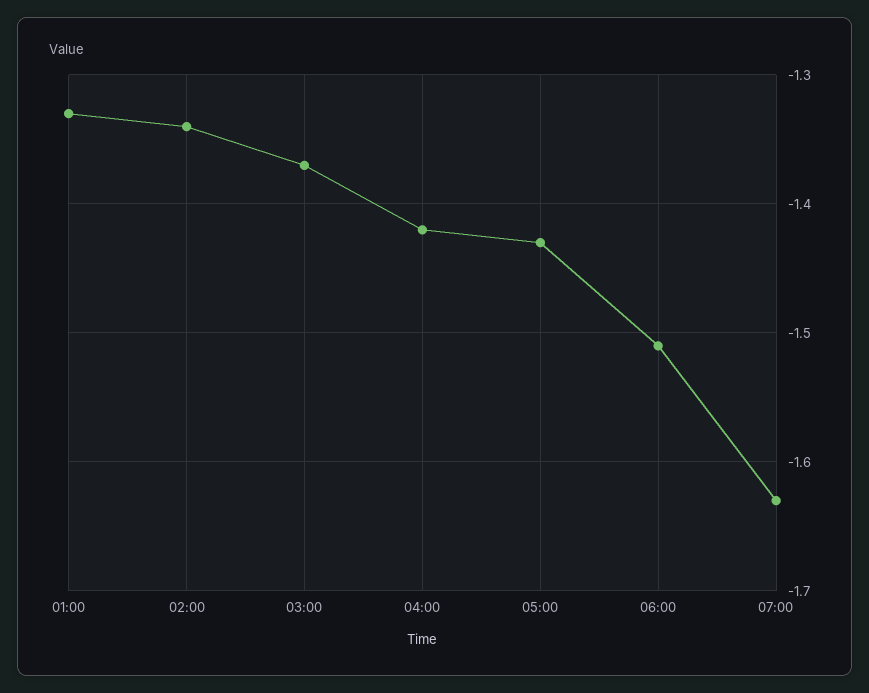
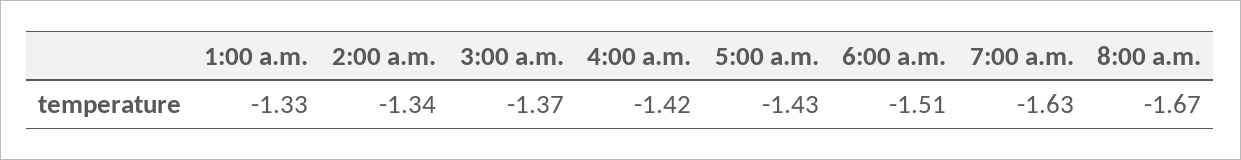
8:00 a.m.: none -> -1.67

